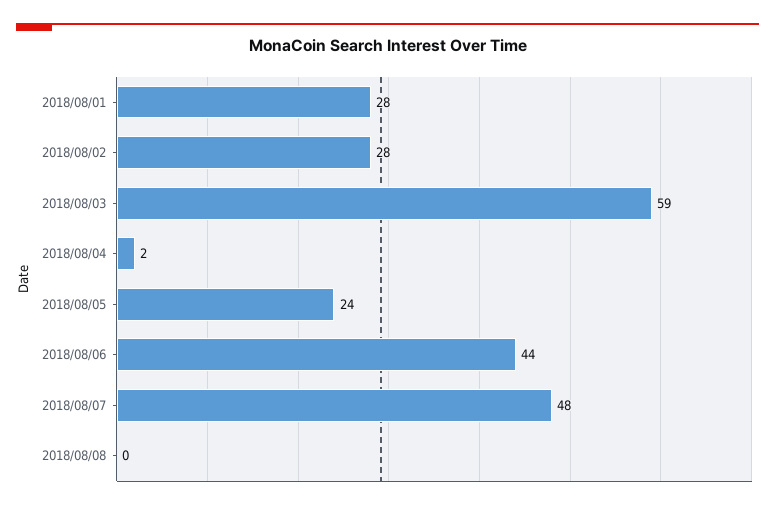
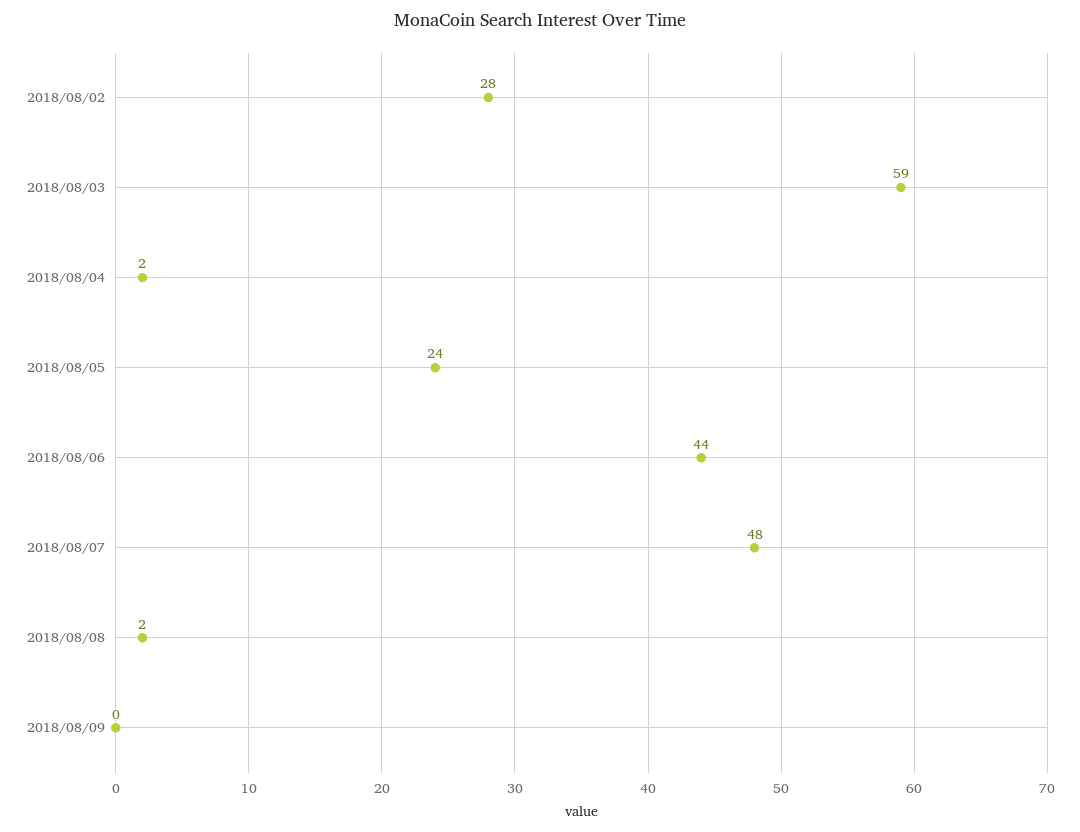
2018/08/01: 28 -> none
2018/08/08: 0 -> 2
2018/08/09: none -> 0

